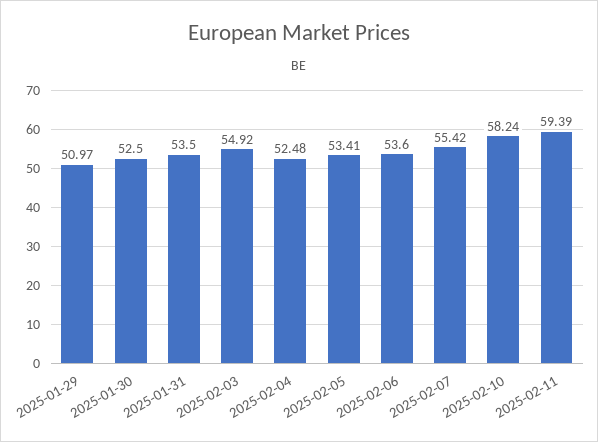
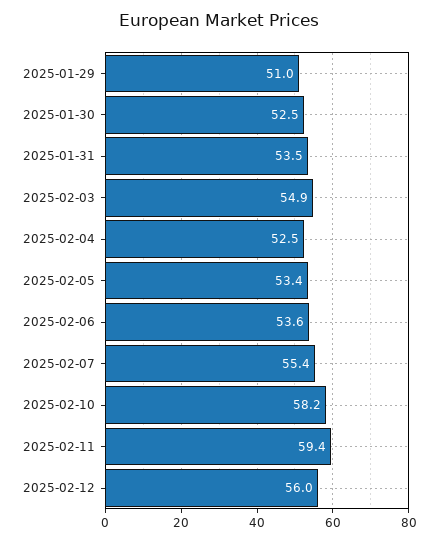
2025-02-12: none -> 56

